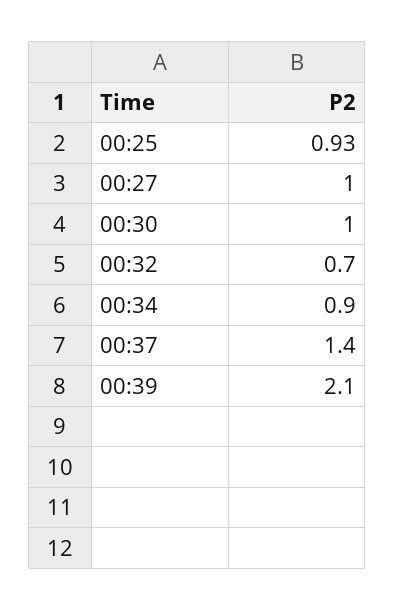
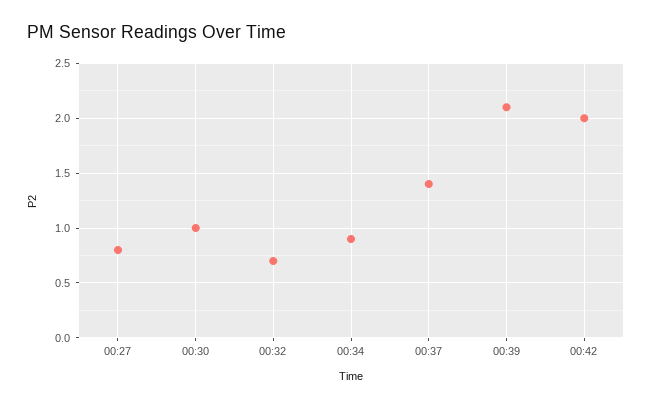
00:25: 0.93 -> none
00:27: 1 -> 0.8
00:42: none -> 2

